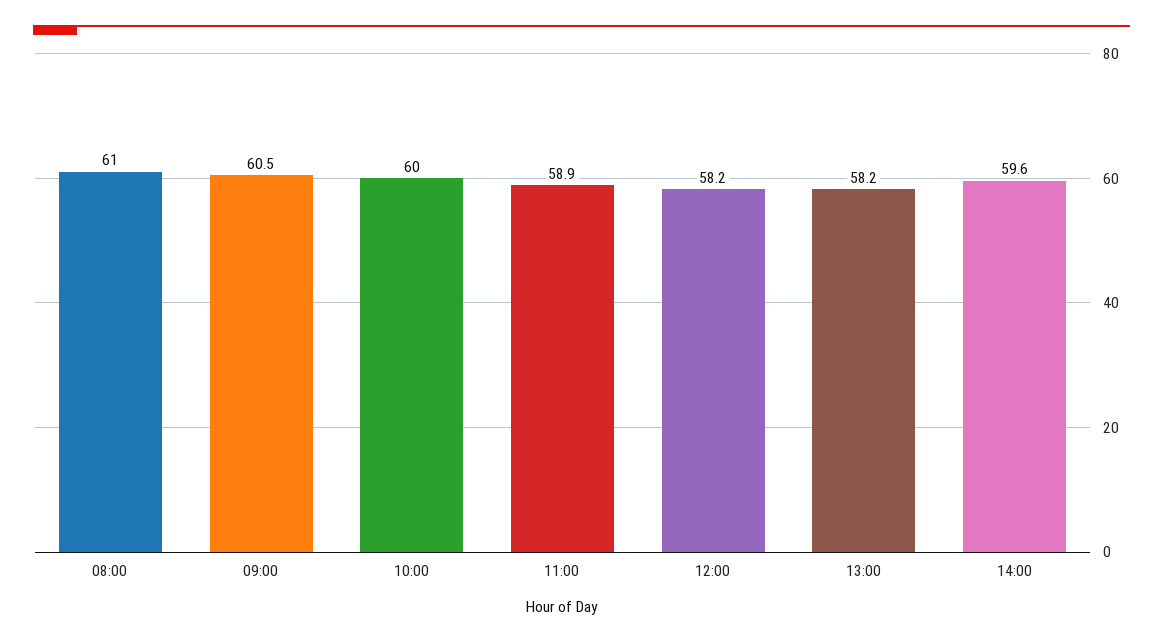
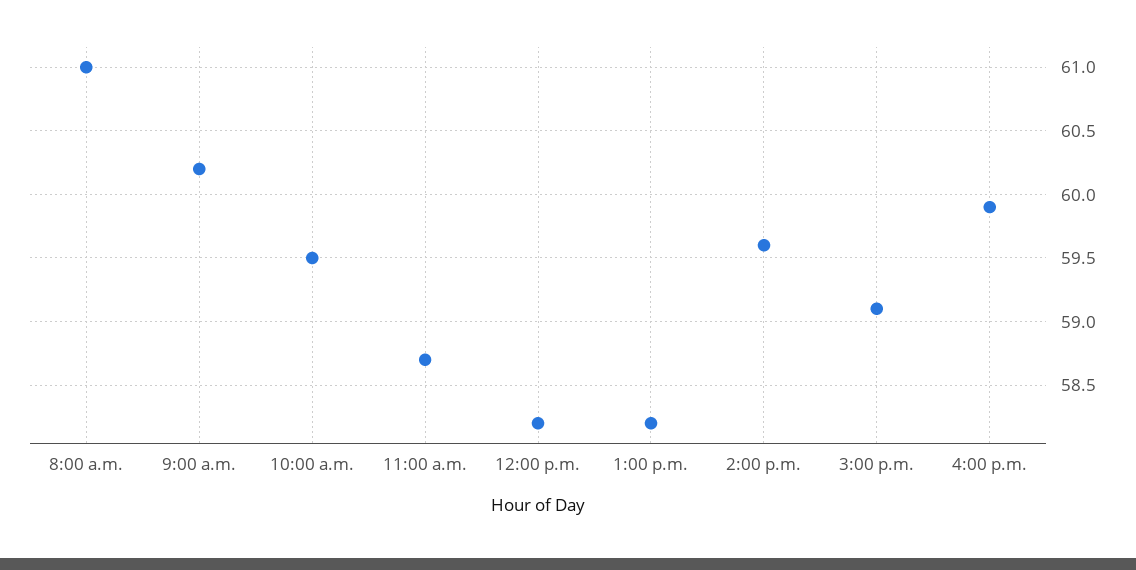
09:00: 60.5 -> 60.2
10:00: 60 -> 59.5
11:00: 58.9 -> 58.7
3:00 p.m.: none -> 59.1
4:00 p.m.: none -> 59.9

